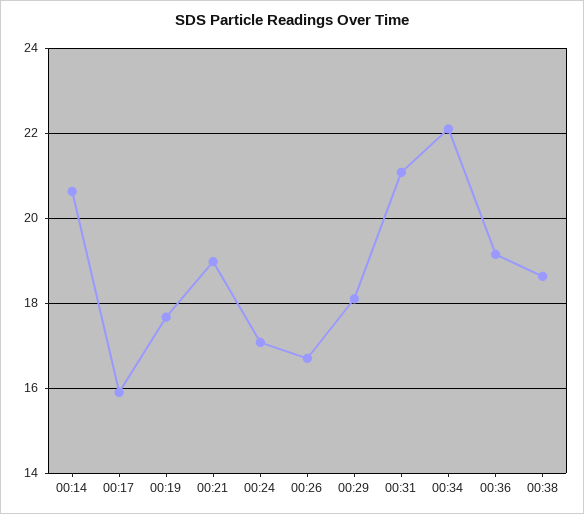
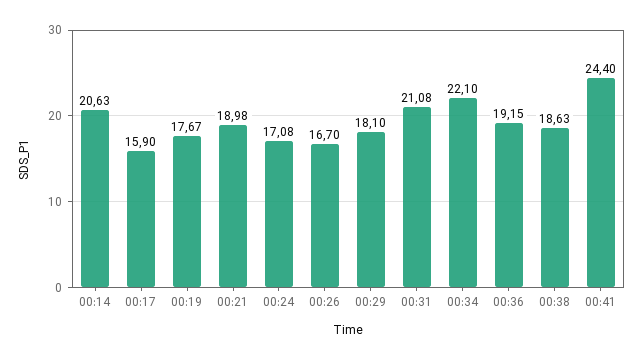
00:41: none -> 24.4

